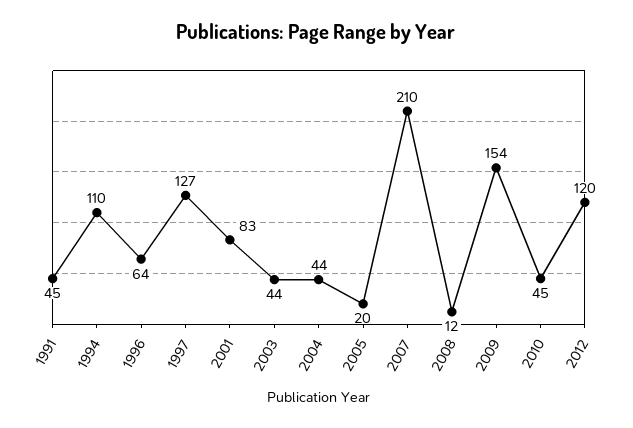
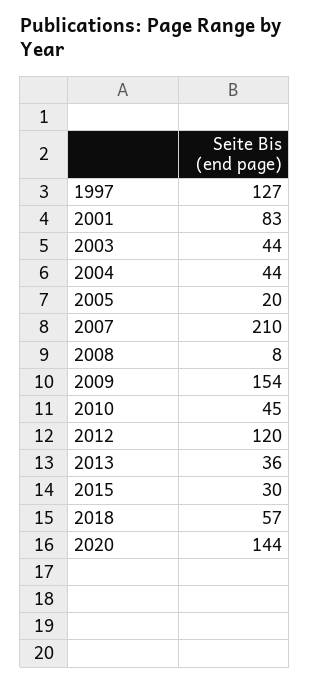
1991: 45 -> none
1994: 110 -> none
1996: 64 -> none
2008: 12 -> 8
2013: none -> 36
2015: none -> 30
2018: none -> 57
2020: none -> 144

